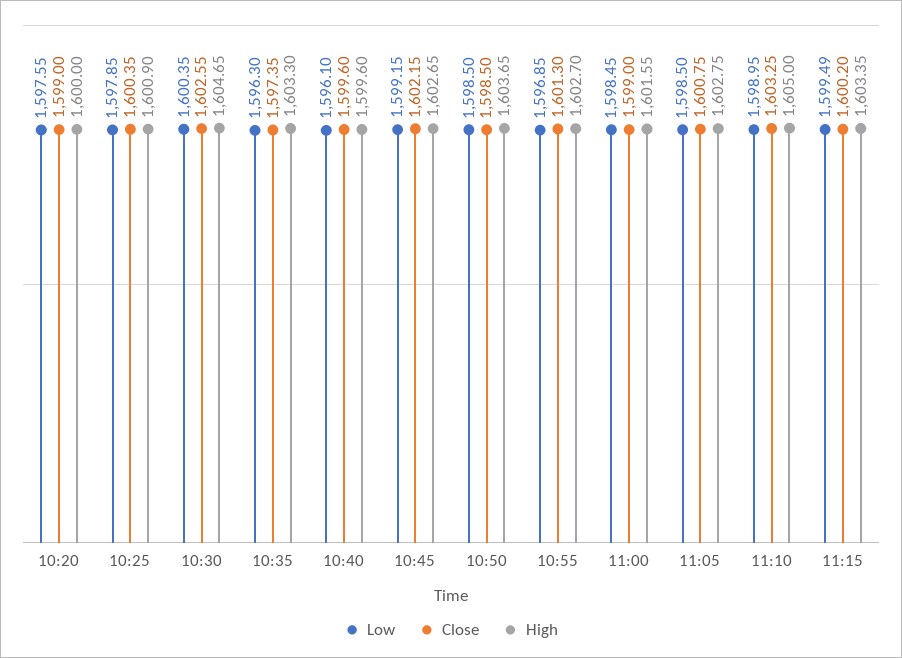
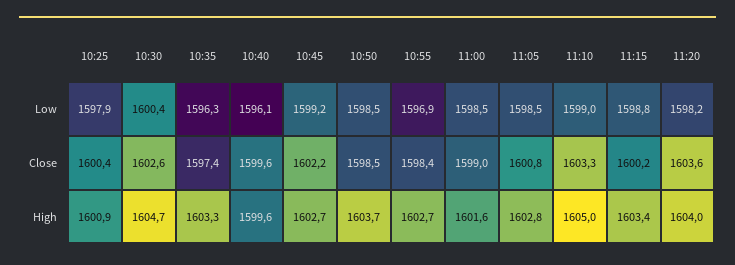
Low, 10:20: 1597.55 -> none
Close, 10:20: 1599 -> none
High, 10:20: 1600 -> none
Close, 10:55: 1601.3 -> 1598.4
Low, 11:15: 1599.49 -> 1598.8
Low, 11:20: none -> 1598.2
Close, 11:20: none -> 1603.6
High, 11:20: none -> 1604

